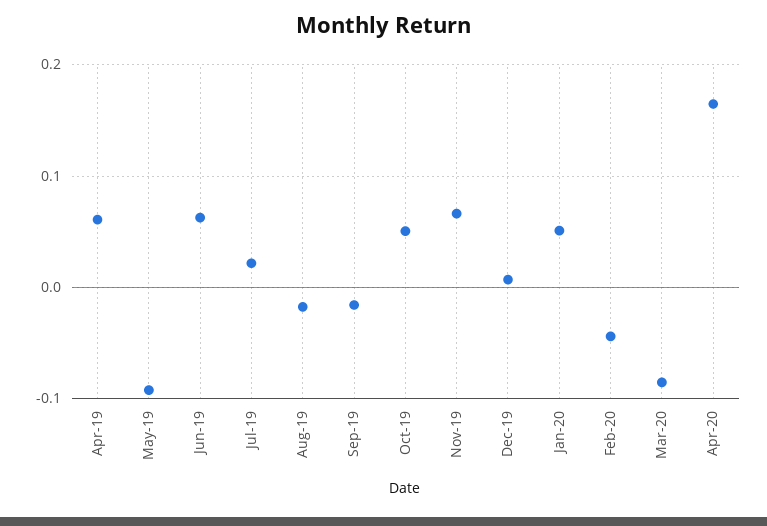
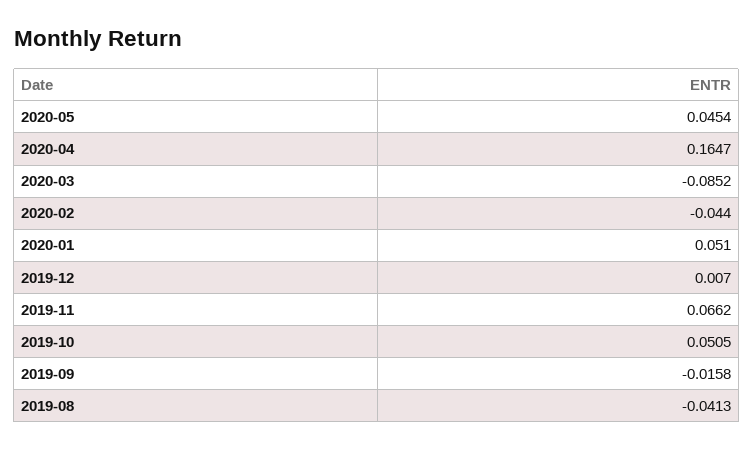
Apr-19: 0.06 -> none
May-19: -0.09 -> none
Jun-19: 0.06 -> none
Jul-19: 0.02 -> none
Aug-19: -0.02 -> -0.0413
2020-05: none -> 0.0454

